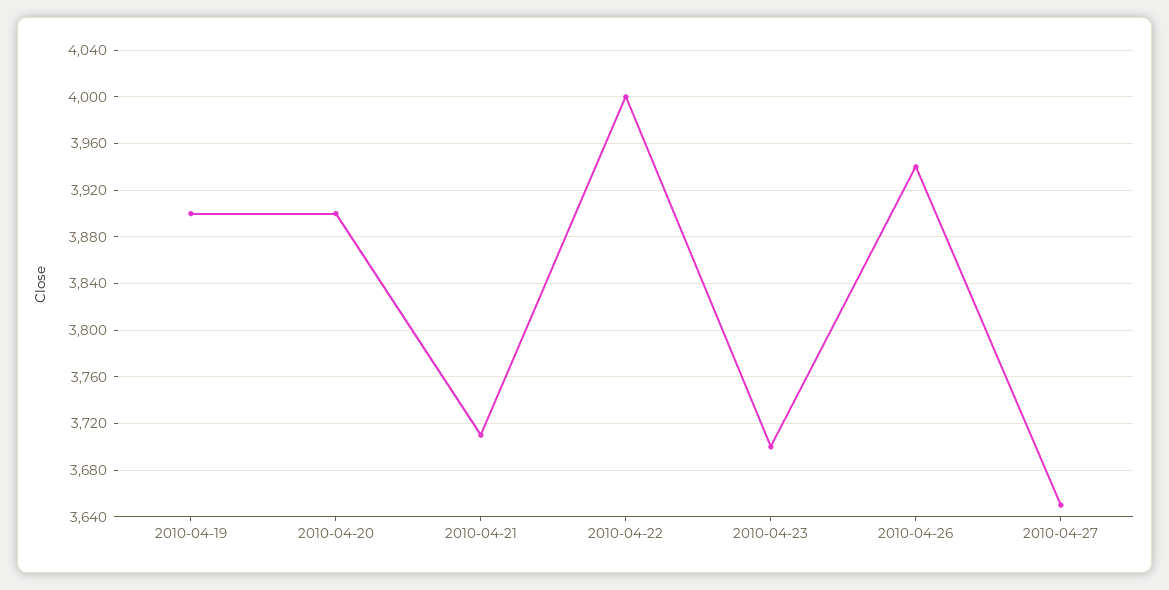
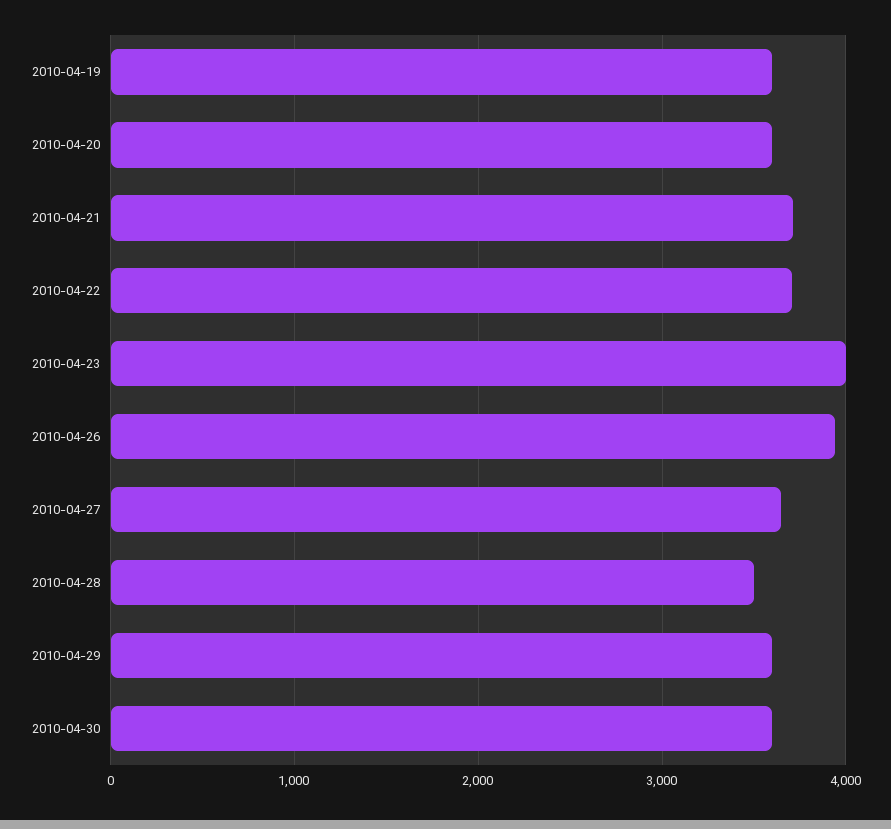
2010-04-19: 3900 -> 3600
2010-04-20: 3900 -> 3600
2010-04-22: 4000 -> 3700
2010-04-23: 3700 -> 4000
2010-04-28: none -> 3500
2010-04-29: none -> 3600
2010-04-30: none -> 3600

